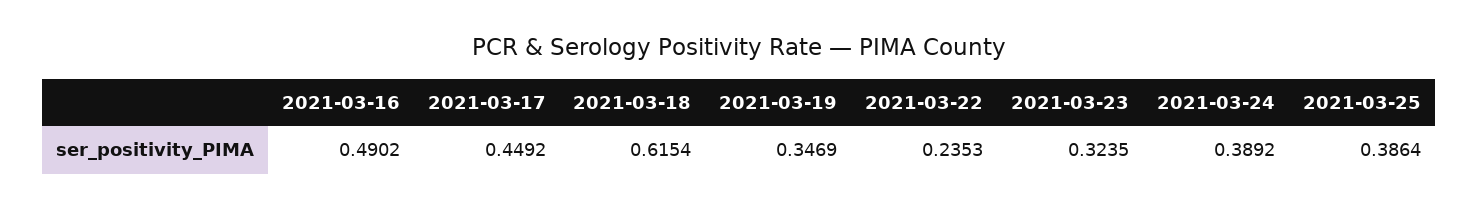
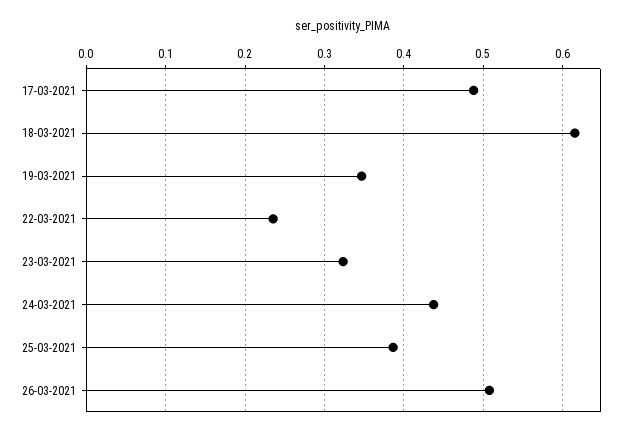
2021-03-16: 0.4902 -> none
2021-03-17: 0.4492 -> 0.49
2021-03-24: 0.3892 -> 0.44
26-03-2021: none -> 0.51

